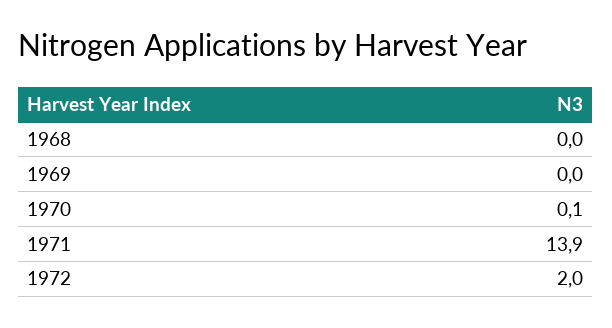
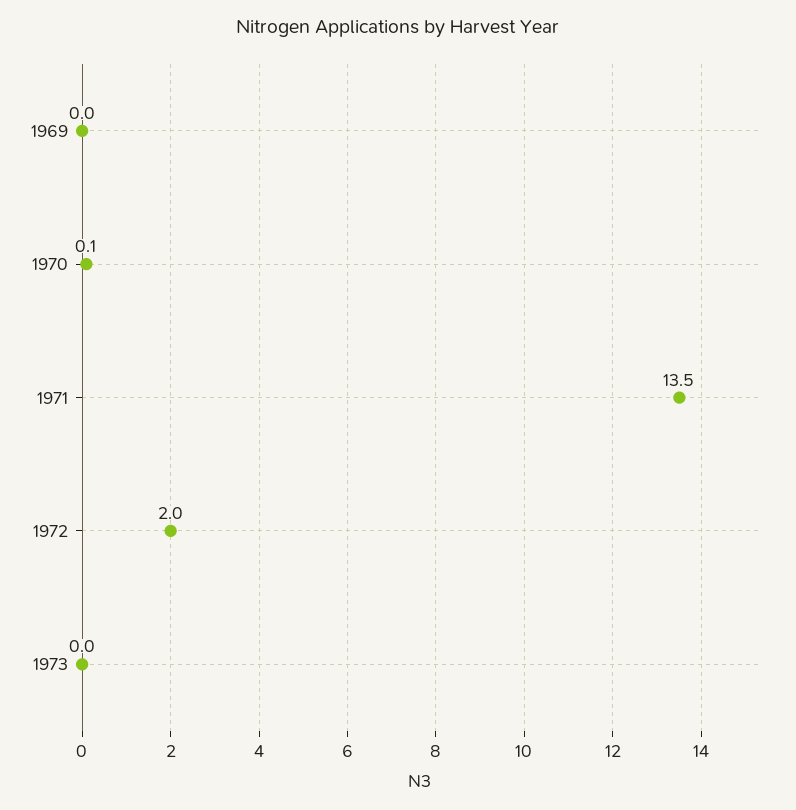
1968: 0 -> none
1971: 13.9 -> 13.5
1973: none -> 0

